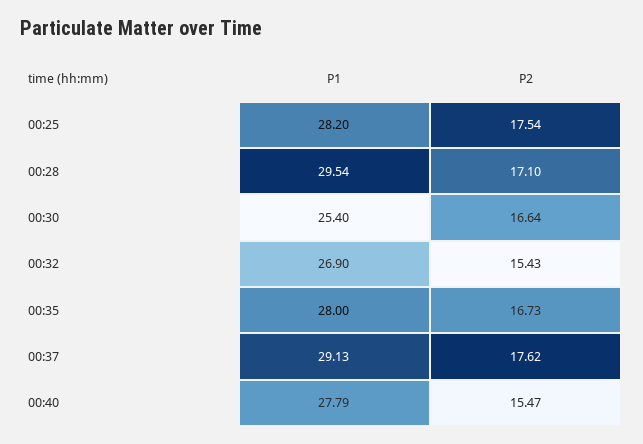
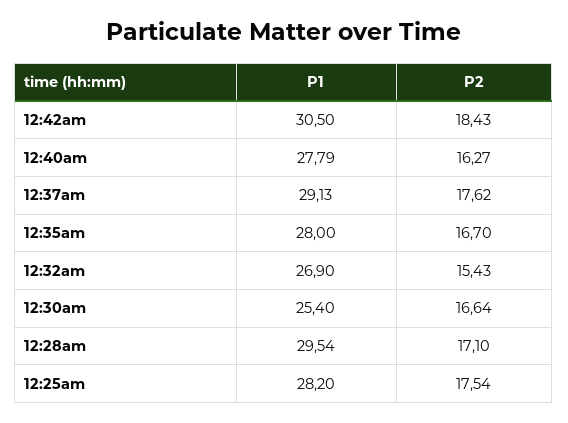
P2, 00:35: 16.73 -> 16.7
P2, 00:40: 15.47 -> 16.27
P1, 12:42am: none -> 30.5
P2, 12:42am: none -> 18.43

